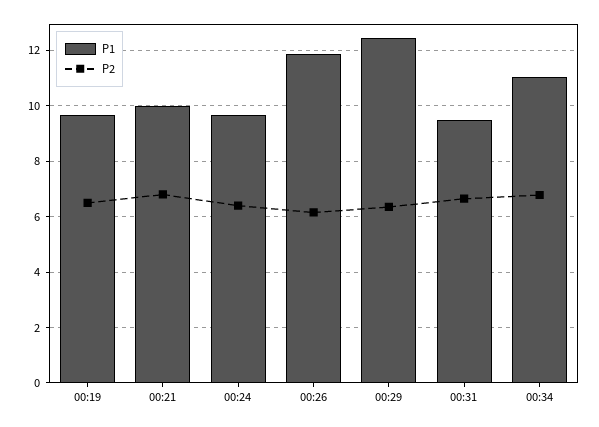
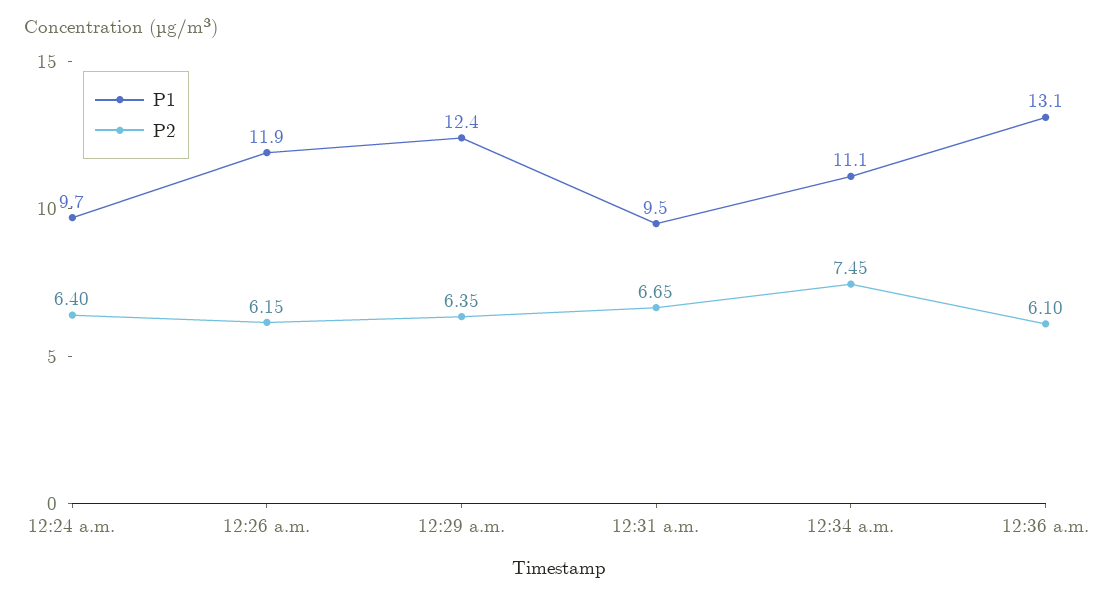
P1, 00:19: 9.75 -> none
P2, 00:19: 6.5 -> none
P1, 00:21: 10 -> none
P2, 00:21: 6.75 -> none
P2, 00:34: 6.75 -> 7.45
P1, 12:36 a.m.: none -> 13.1
P2, 12:36 a.m.: none -> 6.1

